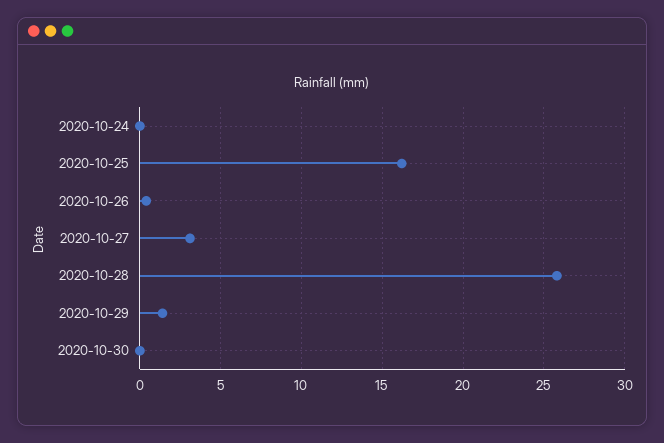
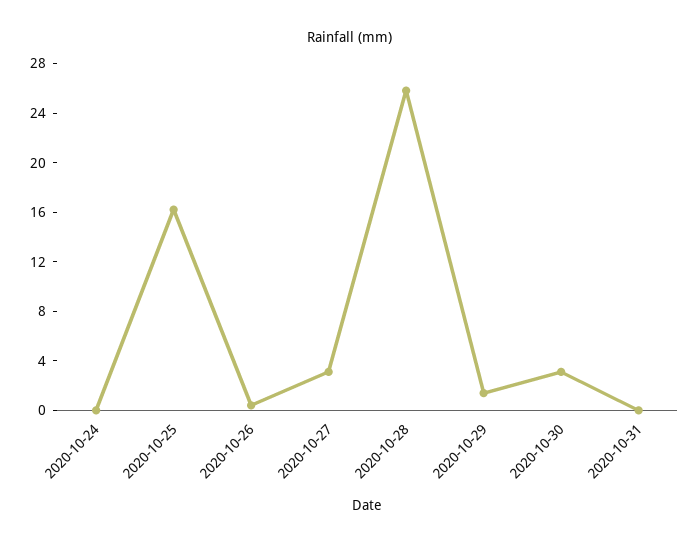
2020-10-30: 0 -> 3
2020-10-31: none -> 0

